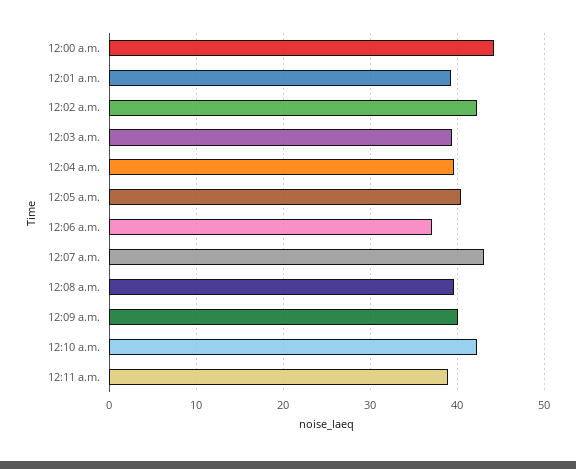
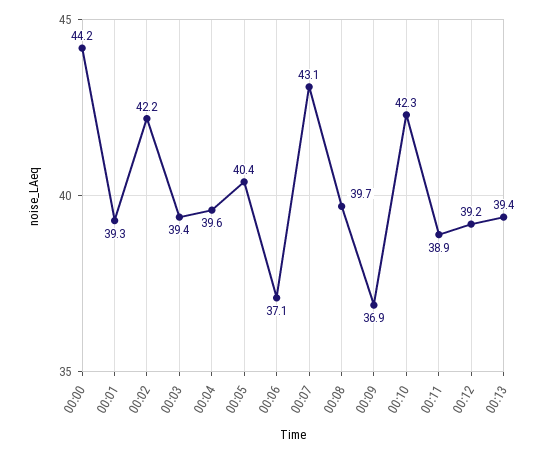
12:09 a.m.: 40 -> 36.9
00:12: none -> 39.2
00:13: none -> 39.4

